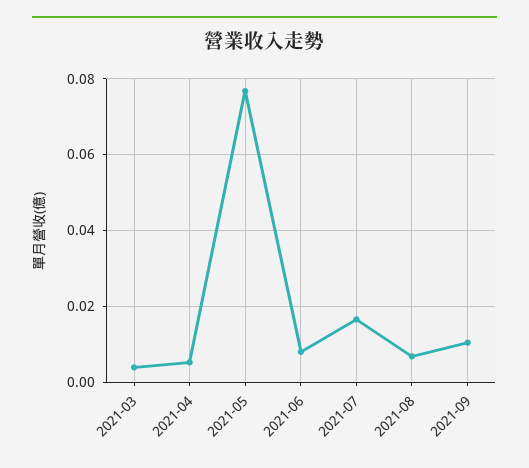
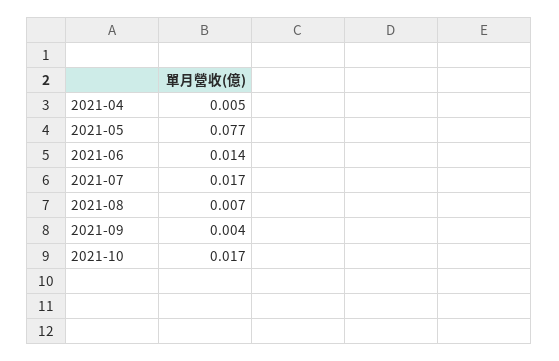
2021-03: 0.004 -> none
2021-06: 0.008 -> 0.014
2021-09: 0.01 -> 0.004
2021-10: none -> 0.017

